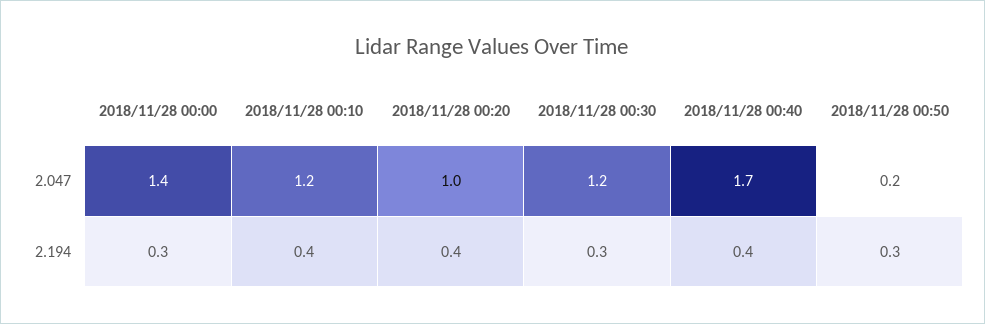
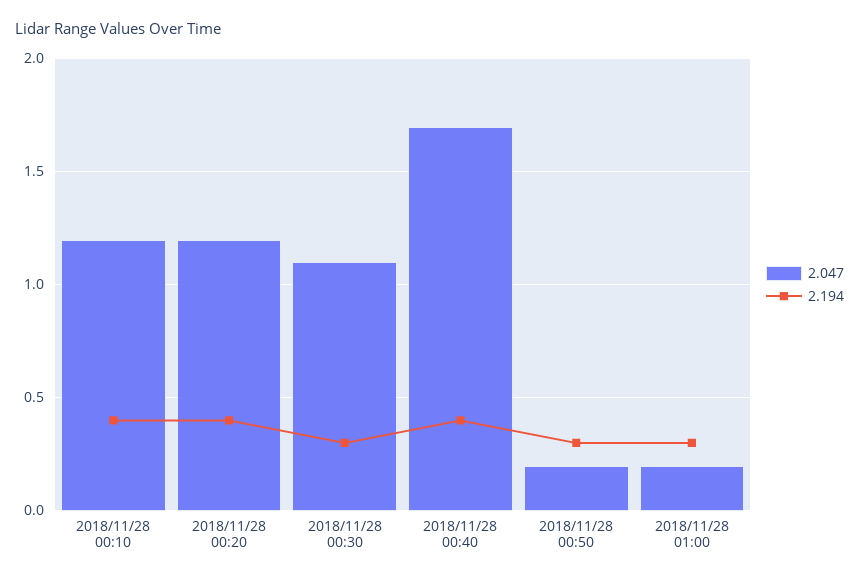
2.047, 2018/11/28 00:00: 1.4 -> none
2.047, 2018/11/28 00:20: 1 -> 1.2
2.047, 2018/11/28 00:30: 1.2 -> 1.1
2.194, 2018/11/28 00:00: 0.3 -> none
2.047, 2018/11/28 01:00: none -> 0.2
2.194, 2018/11/28 01:00: none -> 0.3

